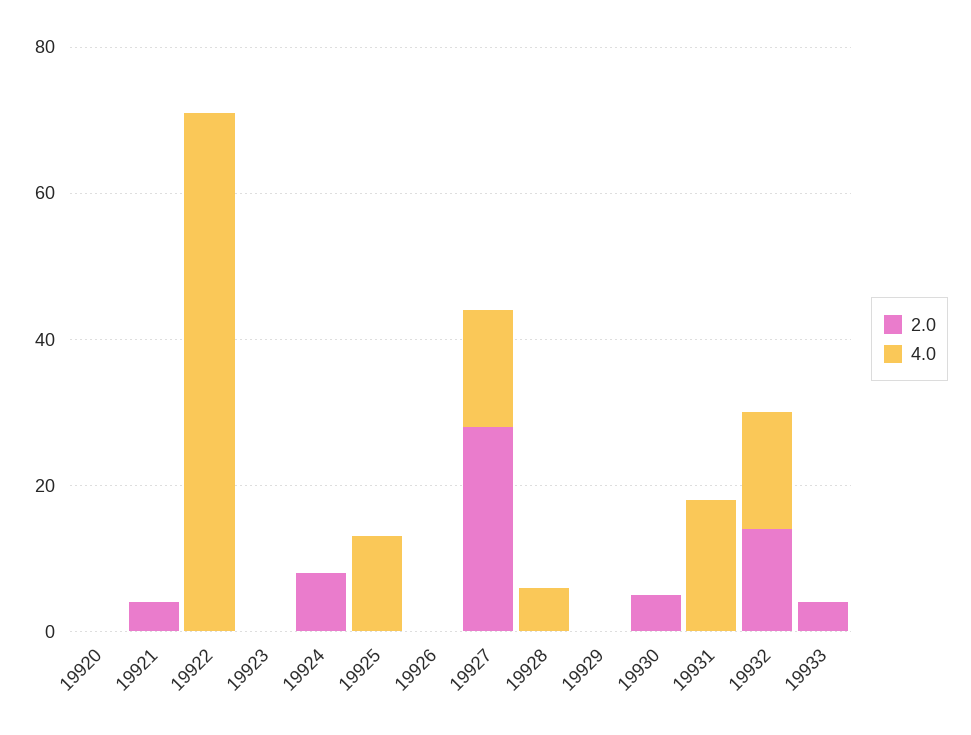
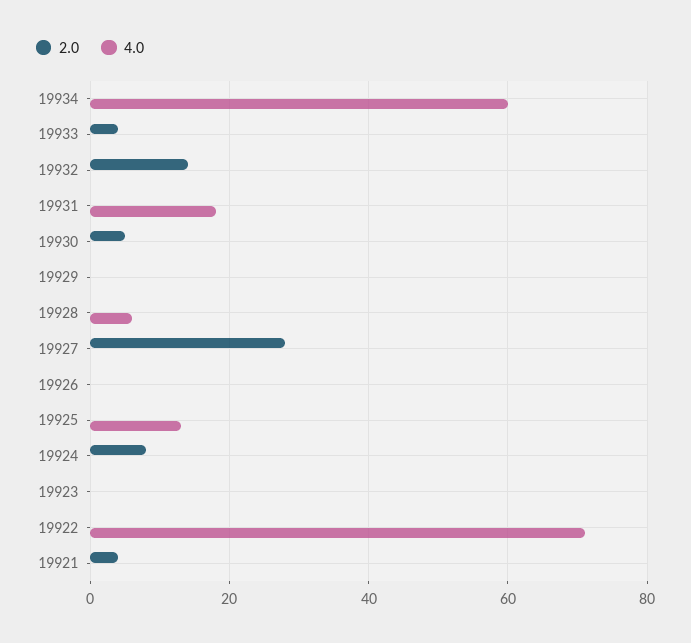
2.0, 19920: 0 -> none
4.0, 19920: 0 -> none
4.0, 19927: 15 -> 0
4.0, 19932: 15 -> 0
2.0, 19934: none -> 0
4.0, 19934: none -> 60

